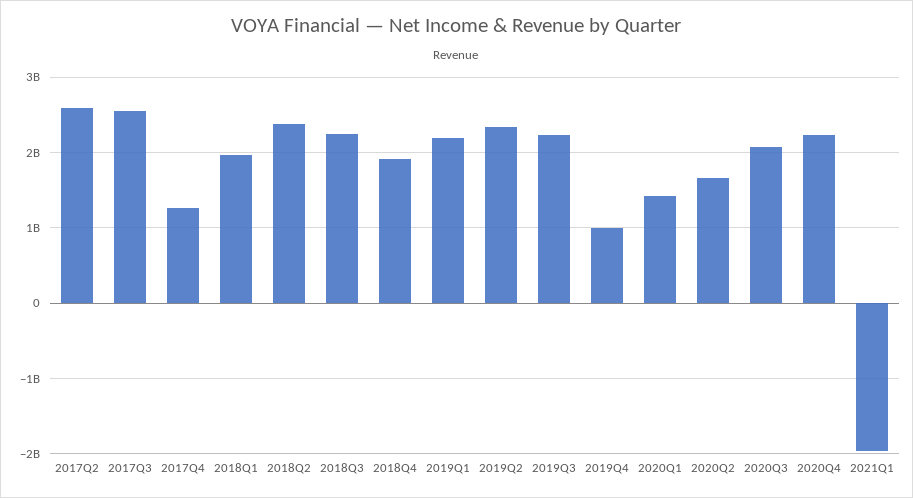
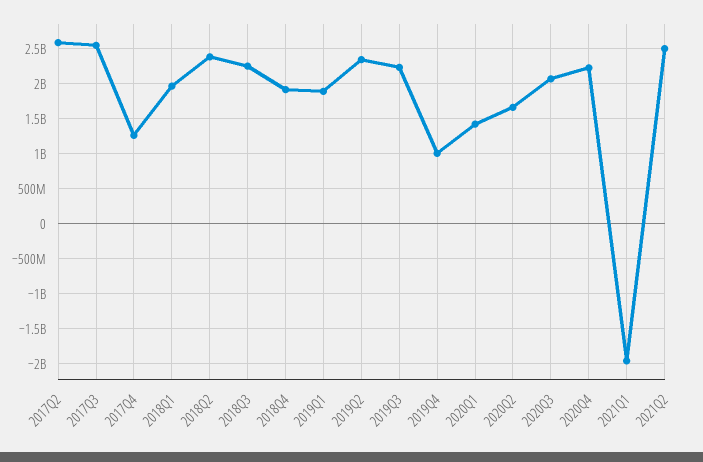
2019Q1: 2200000000 -> 1900000000
2021Q2: none -> 2500000000

